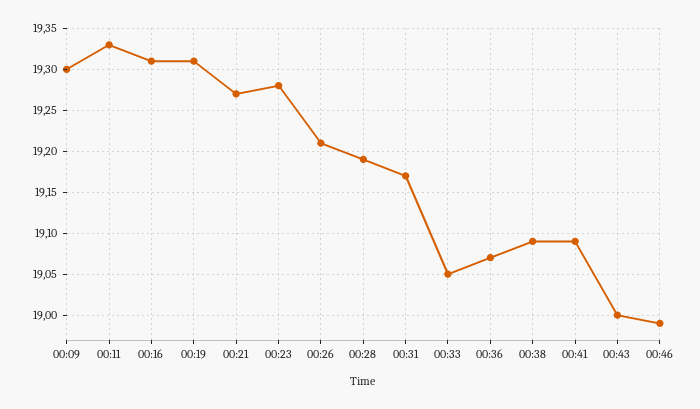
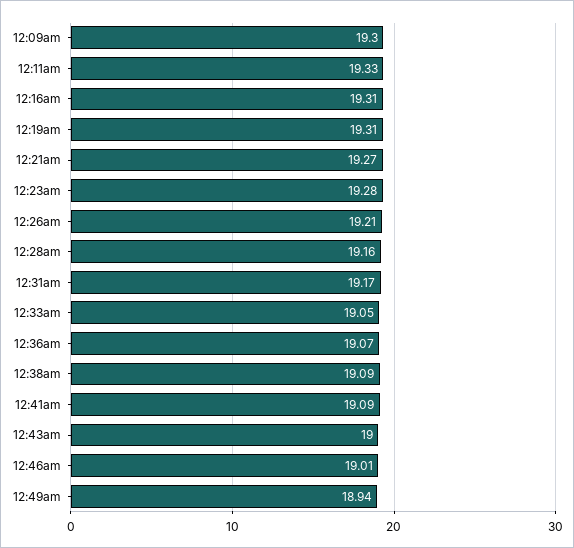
00:28: 19.19 -> 19.16
00:46: 18.99 -> 19.01
12:49am: none -> 18.94

